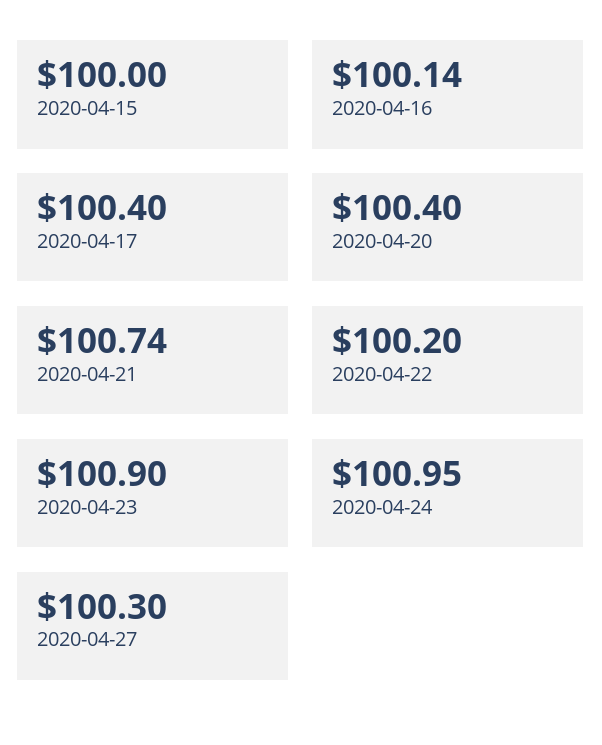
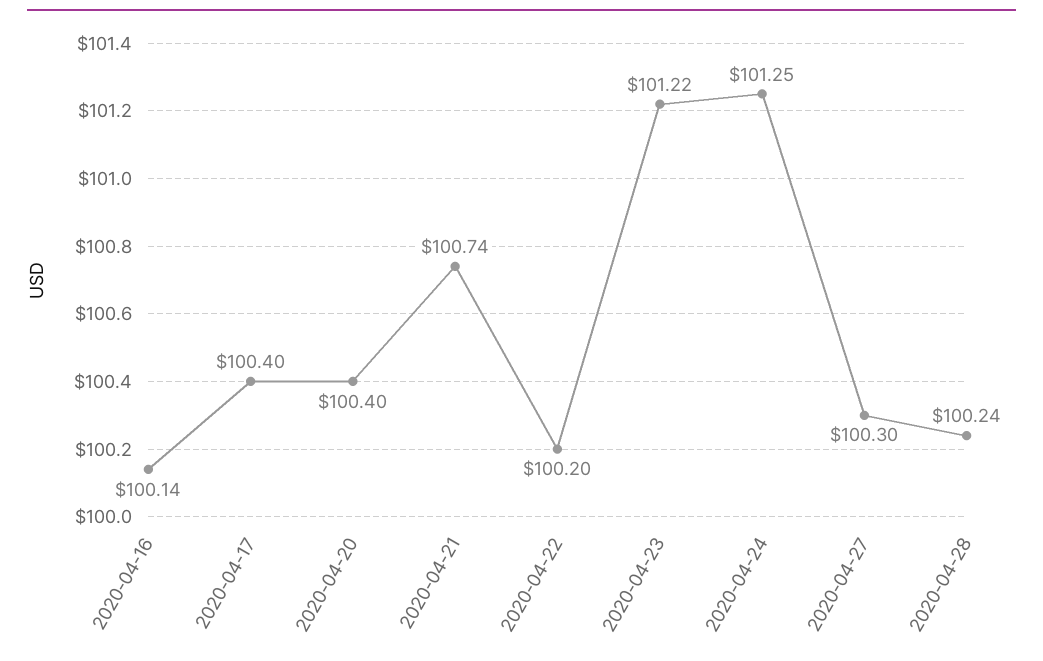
2020-04-15: 100 -> none
2020-04-23: 100.9 -> 101.22
2020-04-24: 100.95 -> 101.25
2020-04-28: none -> 100.24

